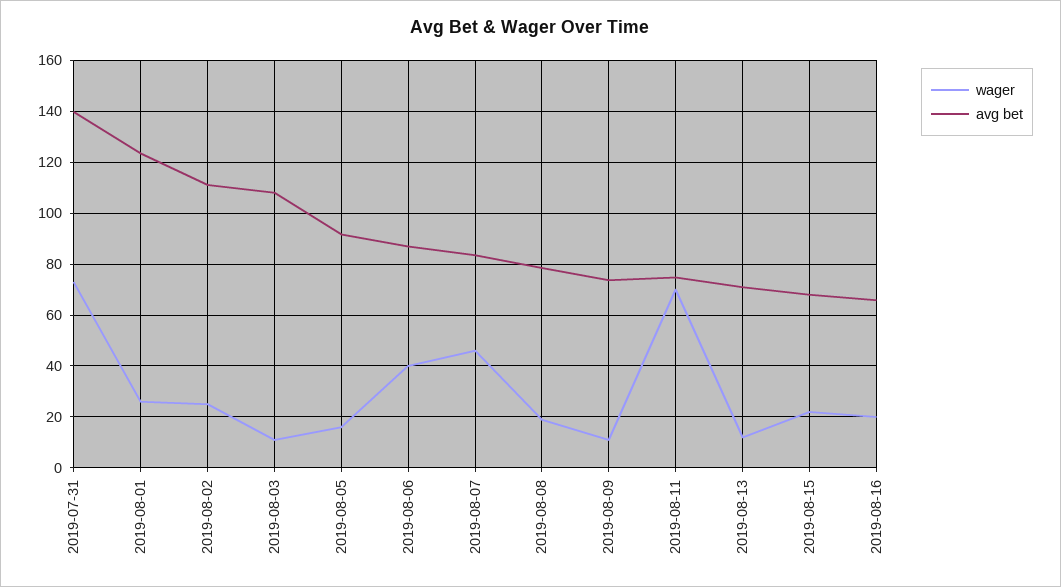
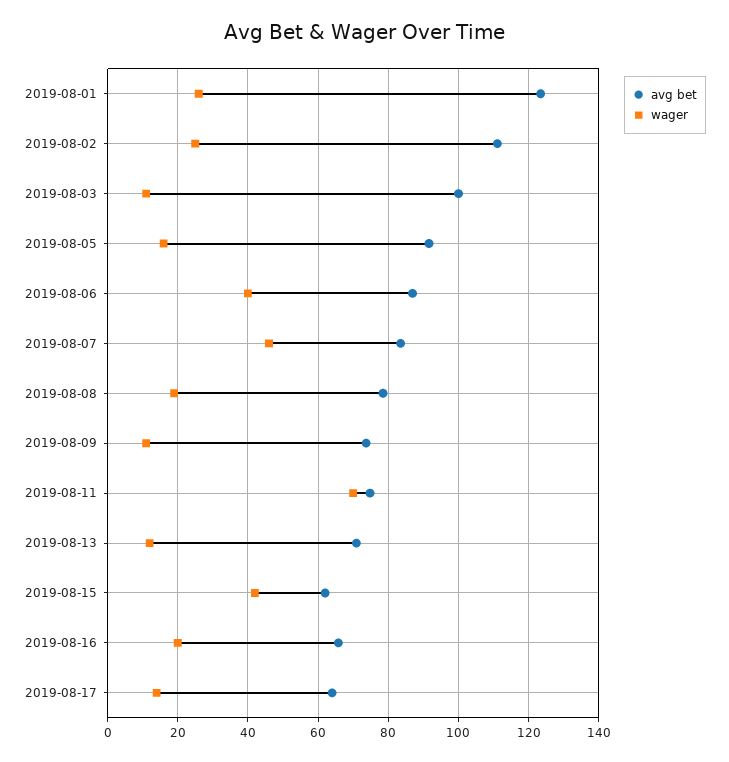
wager, 2019-07-31: 72.5 -> none
avg bet, 2019-07-31: 140 -> none
avg bet, 2019-08-03: 107.5 -> 100
wager, 2019-08-15: 22.5 -> 42
avg bet, 2019-08-15: 67.5 -> 62
avg bet, 2019-08-17: none -> 64
wager, 2019-08-17: none -> 14

